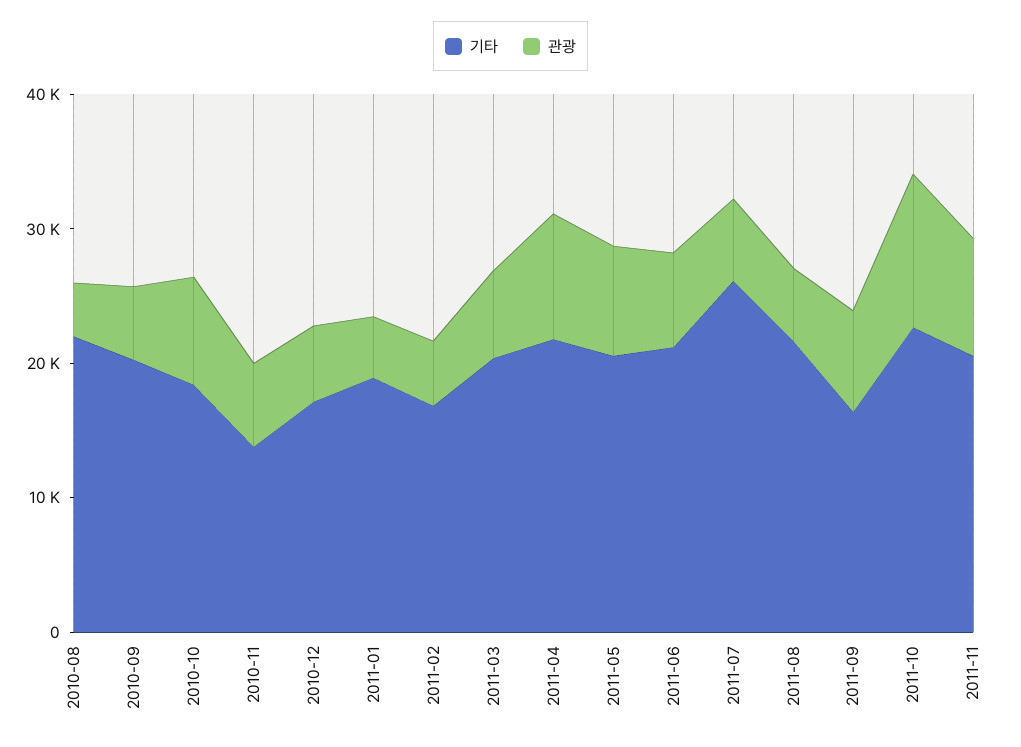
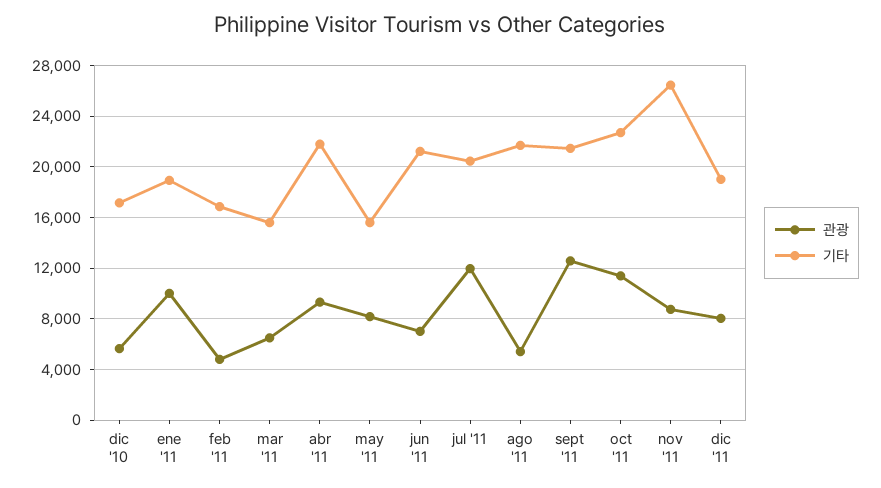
기타, 2010-08: 22000 -> none
관광, 2010-08: 4000 -> none
기타, 2010-09: 20000 -> none
관광, 2010-09: 6000 -> none
기타, 2010-10: 18000 -> none
관광, 2010-10: 8000 -> none
기타, 2010-11: 14000 -> none
관광, 2010-11: 6000 -> none
관광, 2011-01: 4000 -> 10000
기타, 2011-03: 20000 -> 15500
기타, 2011-05: 20000 -> 15500
기타, 2011-07: 26000 -> 20500
관광, 2011-07: 6000 -> 12000
기타, 2011-09: 16000 -> 21500
관광, 2011-09: 8000 -> 12500
기타, 2011-11: 20000 -> 26500
관광, dic '11: none -> 8000
기타, dic '11: none -> 19000

